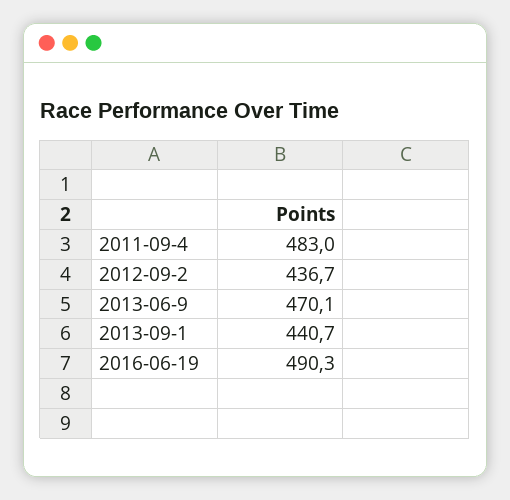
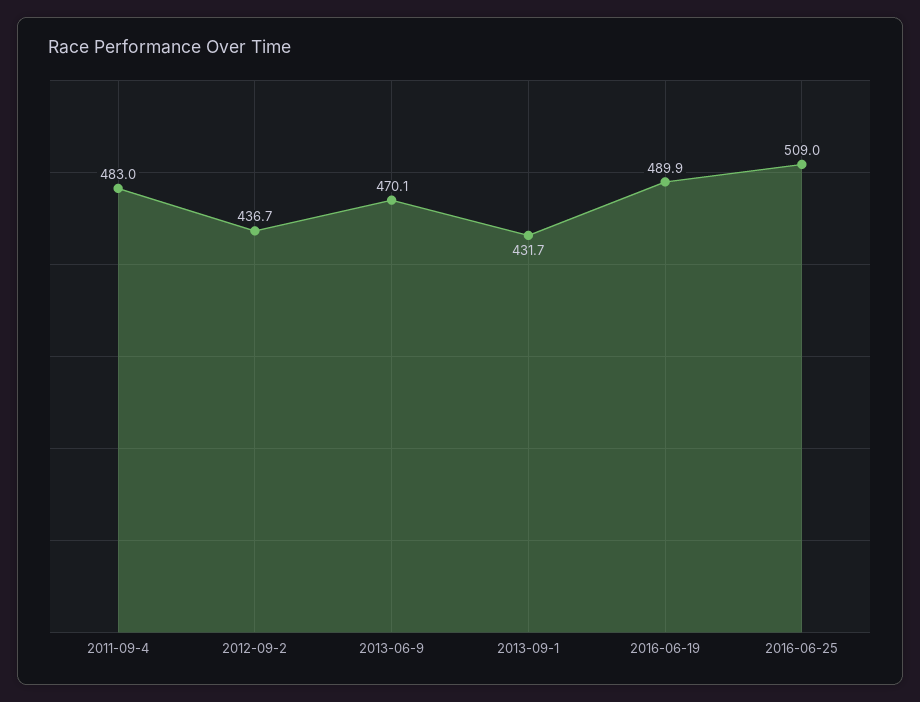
2013-09-1: 440.7 -> 431.7
2016-06-19: 490.3 -> 489.9
2016-06-25: none -> 509

